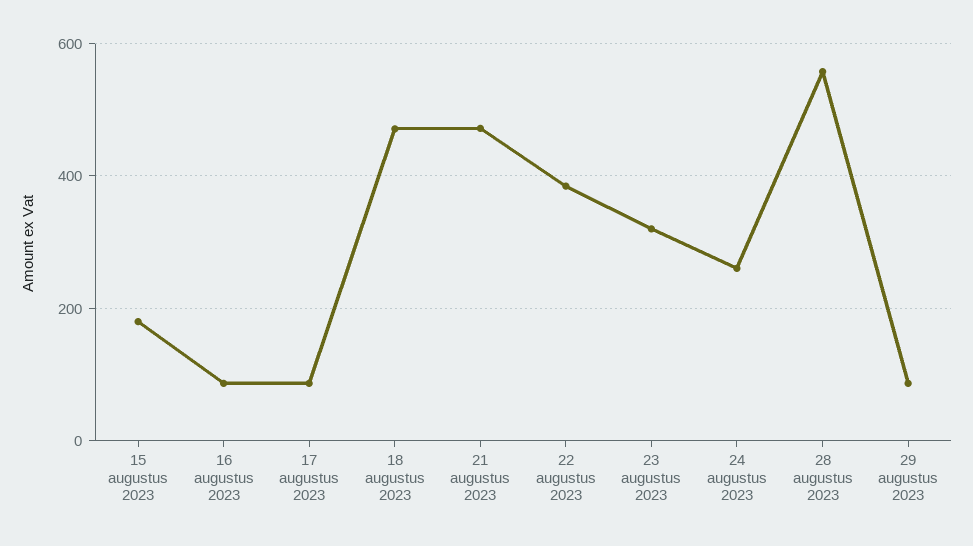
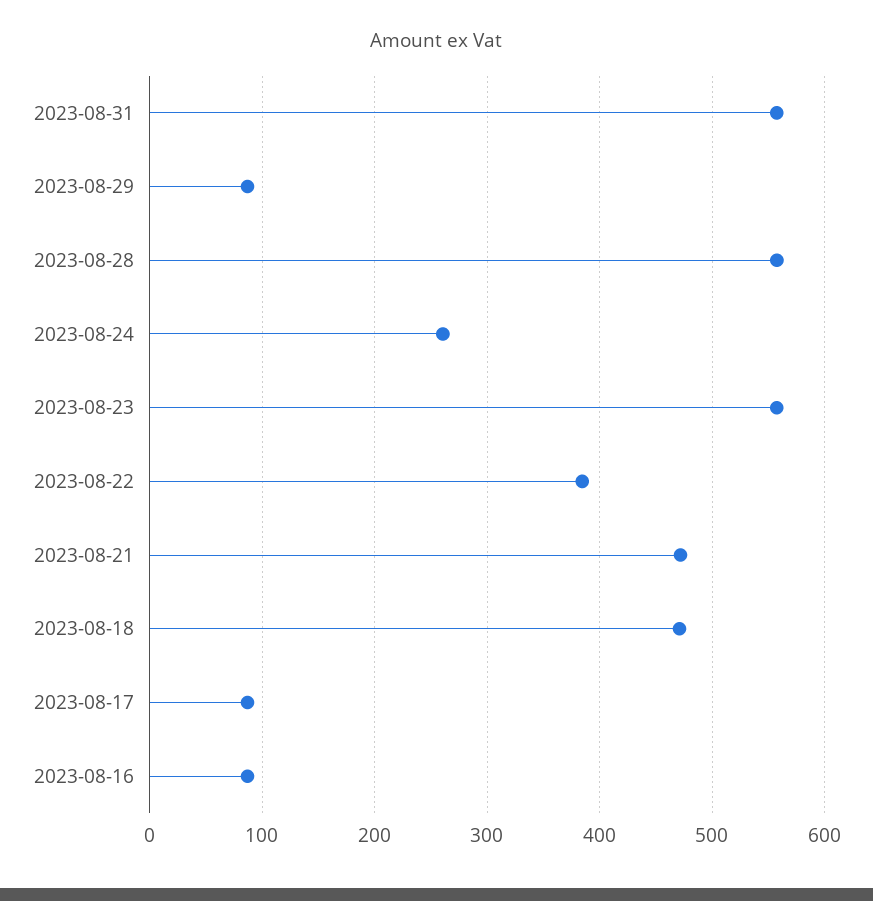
15 augustus 2023: 180 -> none
23 augustus 2023: 320 -> 560
2023-08-31: none -> 560

